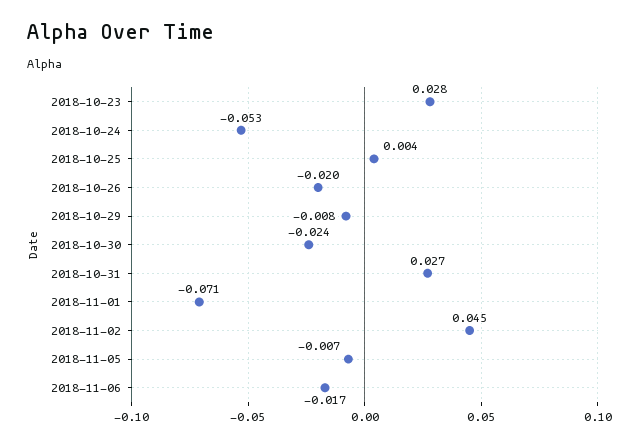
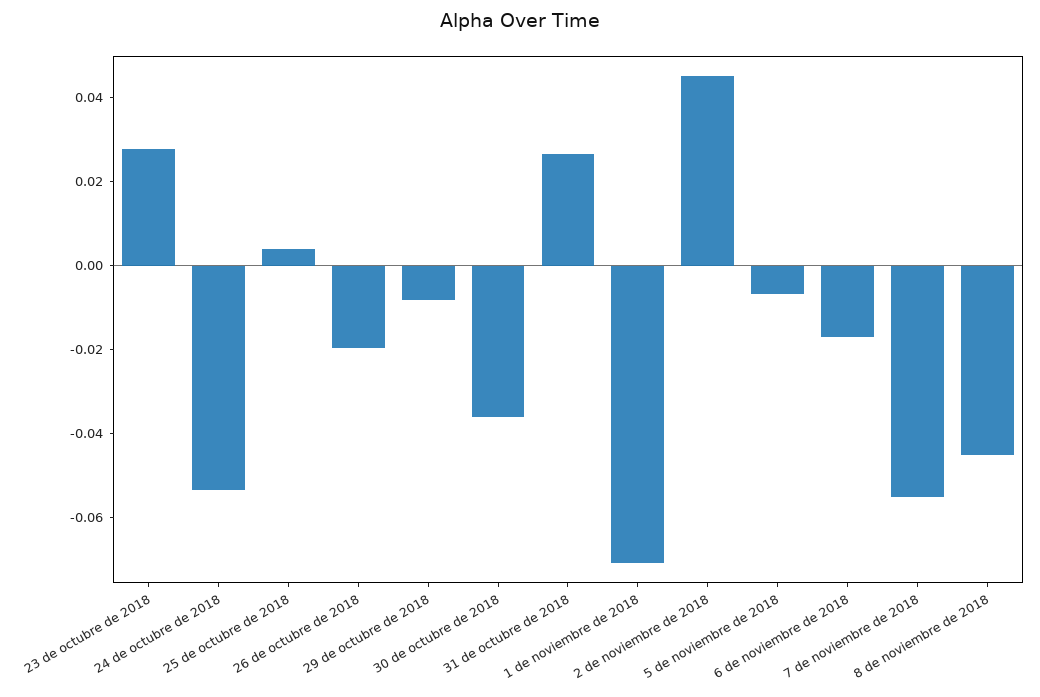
2018-10-30: -0.024 -> -0.035
7 de noviembre de 2018: none -> -0.055
8 de noviembre de 2018: none -> -0.045

